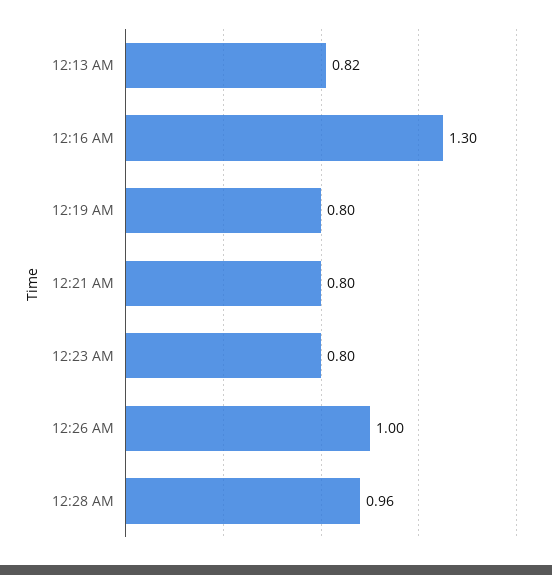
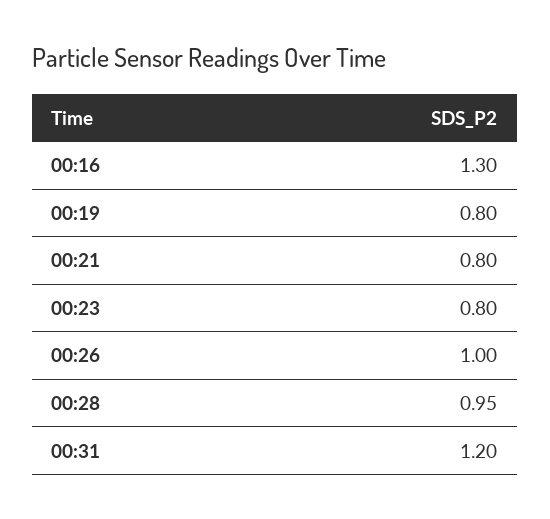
12:13 AM: 0.82 -> none
12:28 AM: 0.96 -> 0.95
00:31: none -> 1.2

